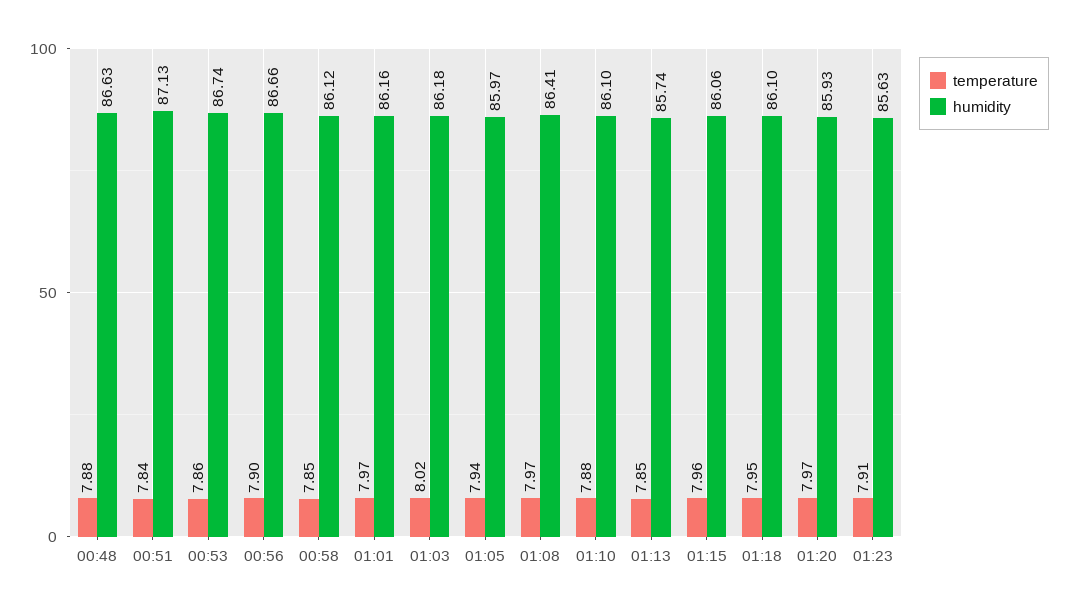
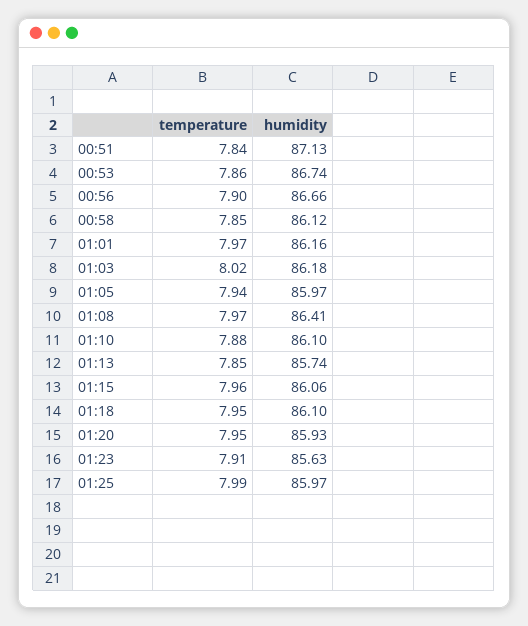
temperature, 00:48: 7.88 -> none
humidity, 00:48: 86.63 -> none
temperature, 01:20: 7.97 -> 7.95
temperature, 01:25: none -> 7.99
humidity, 01:25: none -> 85.97

